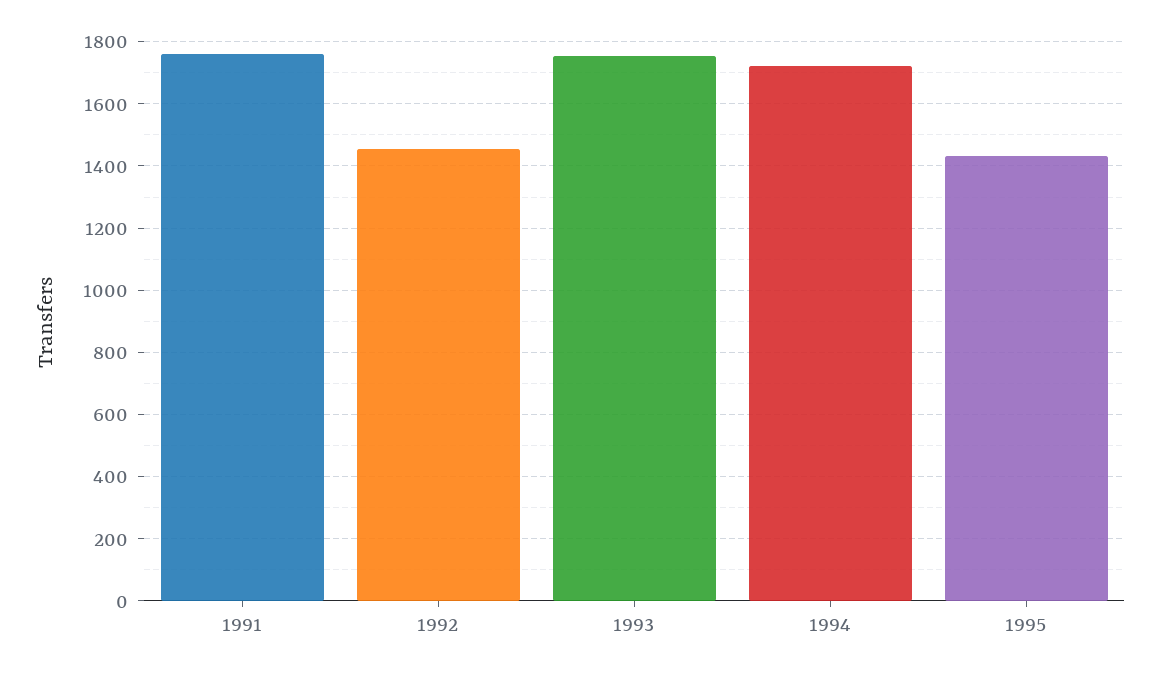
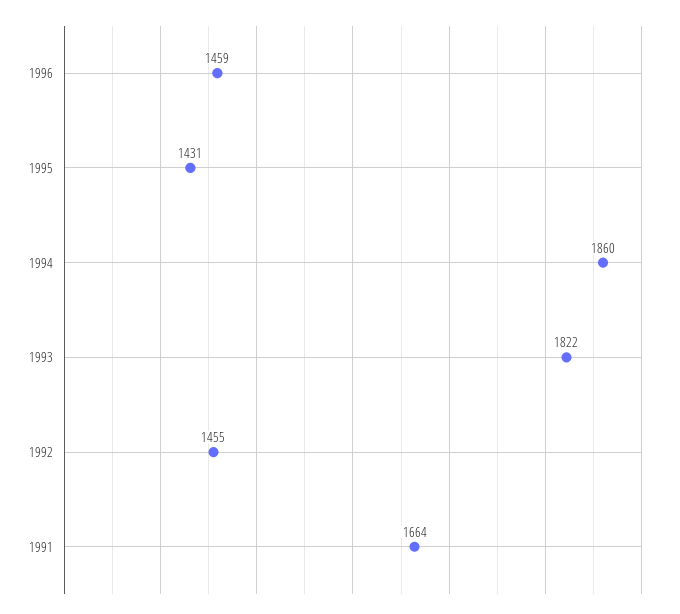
1991: 1760 -> 1664
1993: 1760 -> 1822
1994: 1720 -> 1860
1996: none -> 1459

